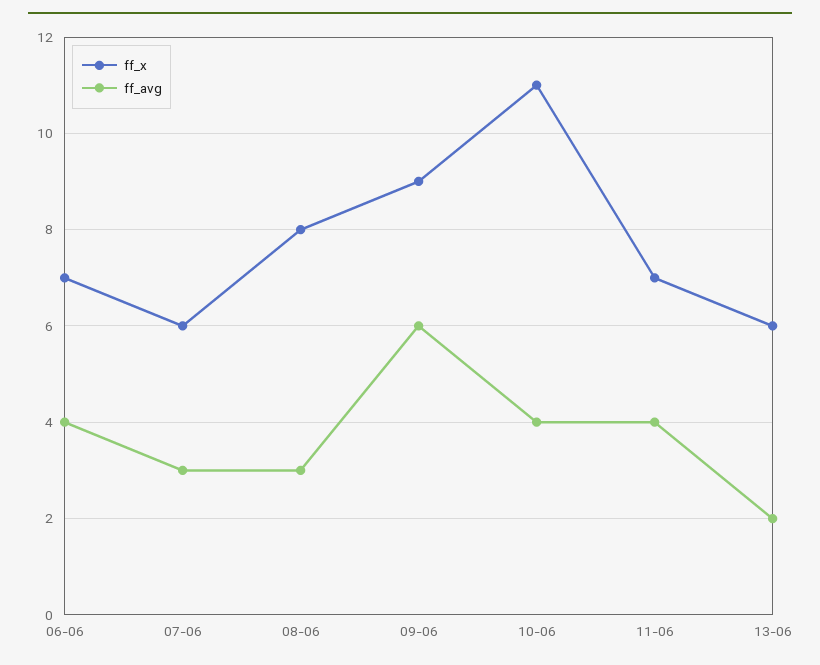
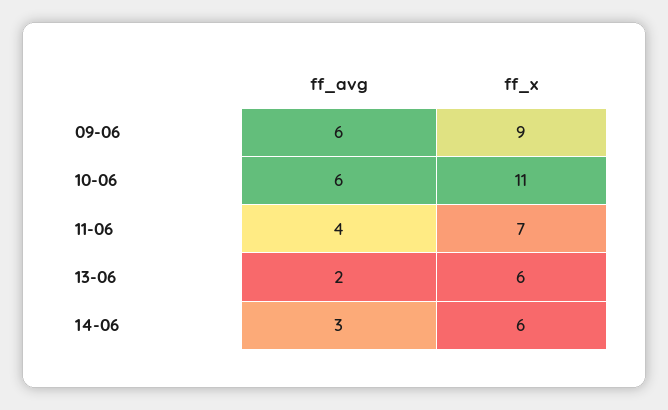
ff_x, 06-06: 7 -> none
ff_avg, 06-06: 4 -> none
ff_x, 07-06: 6 -> none
ff_avg, 07-06: 3 -> none
ff_x, 08-06: 8 -> none
ff_avg, 08-06: 3 -> none
ff_avg, 10-06: 4 -> 6
ff_avg, 14-06: none -> 3
ff_x, 14-06: none -> 6

